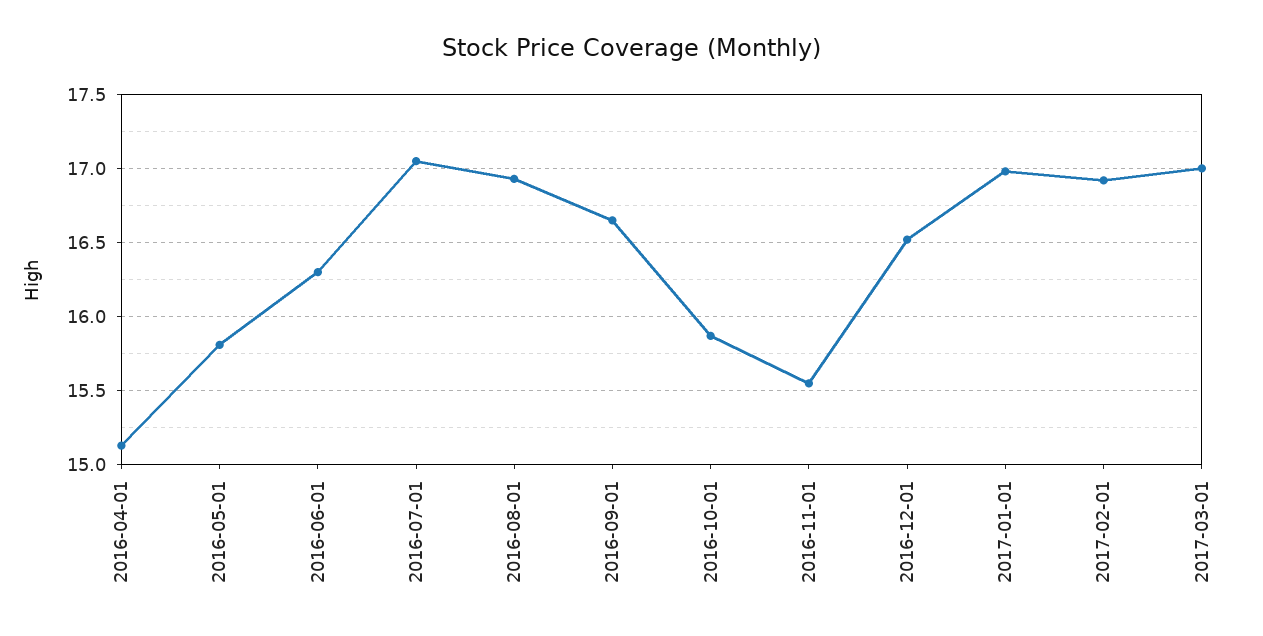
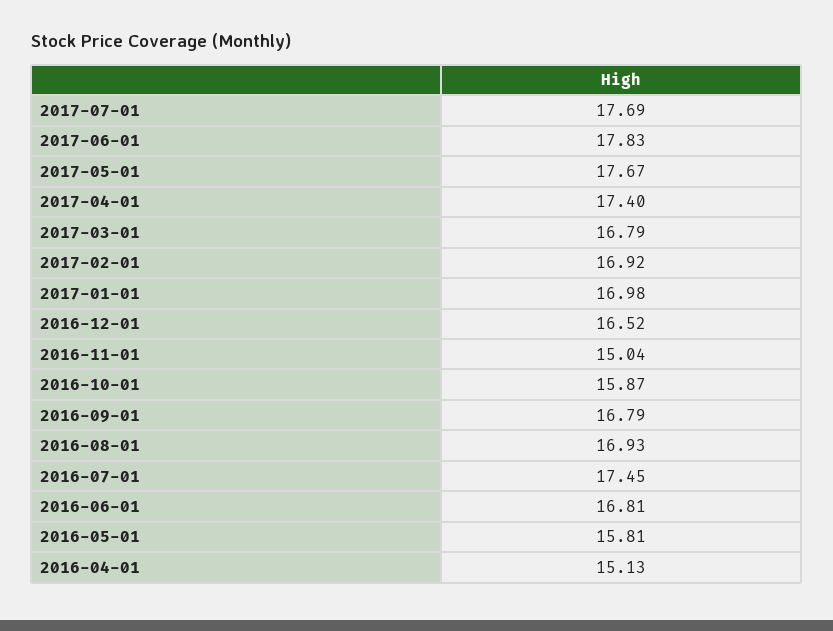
2016-06-01: 16.3 -> 16.81
2016-07-01: 17.05 -> 17.45
2016-09-01: 16.65 -> 16.79
2016-11-01: 15.55 -> 15.04
2017-03-01: 17 -> 16.79
2017-07-01: none -> 17.69
2017-06-01: none -> 17.83
2017-05-01: none -> 17.67
2017-04-01: none -> 17.4

